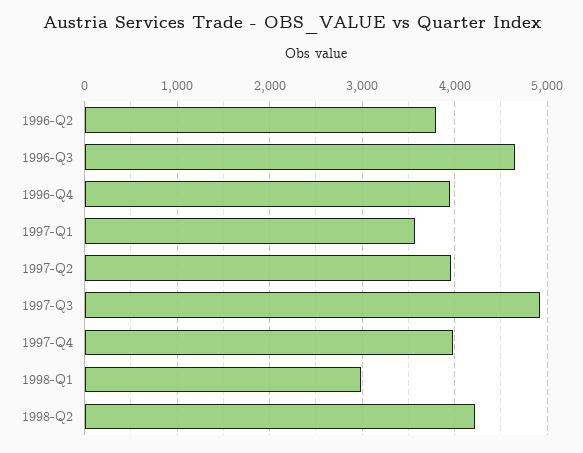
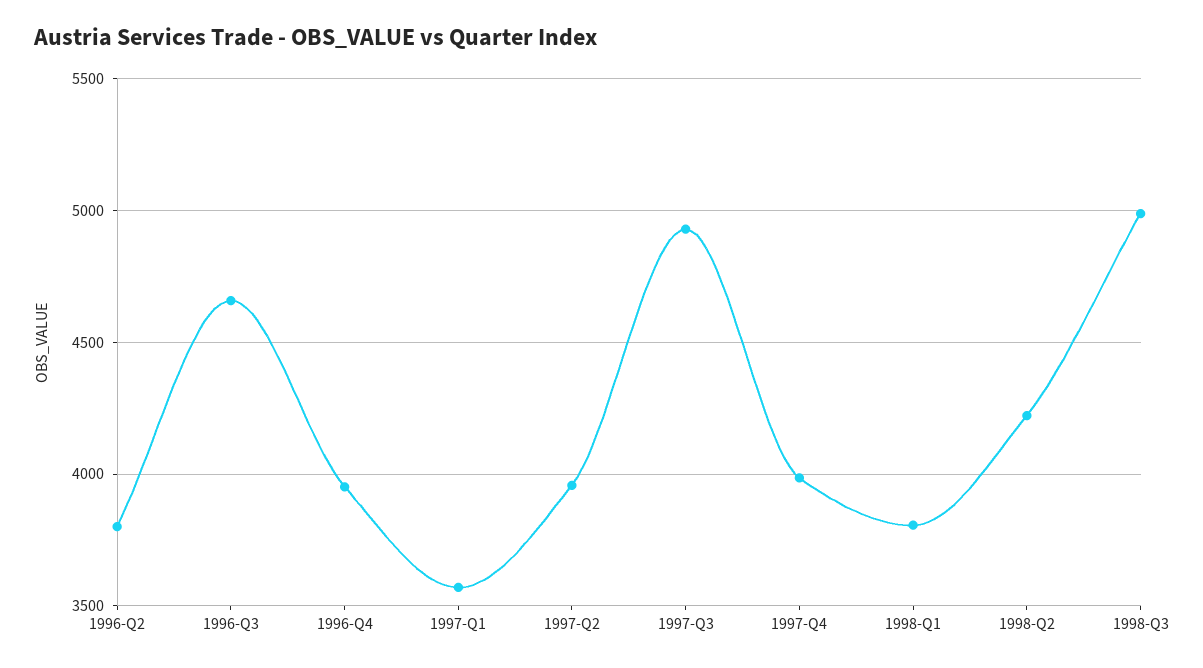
1998-Q1: 3000 -> 3800
1998-Q3: none -> 5000

